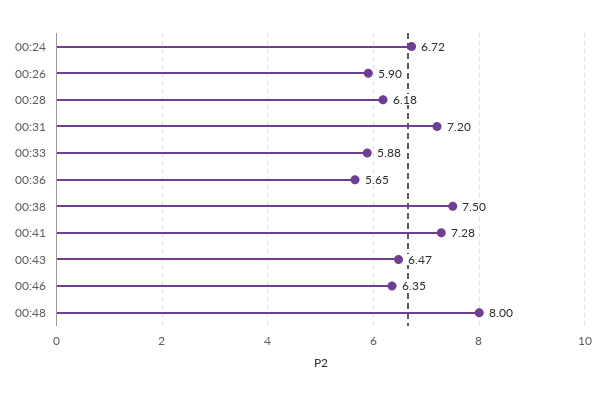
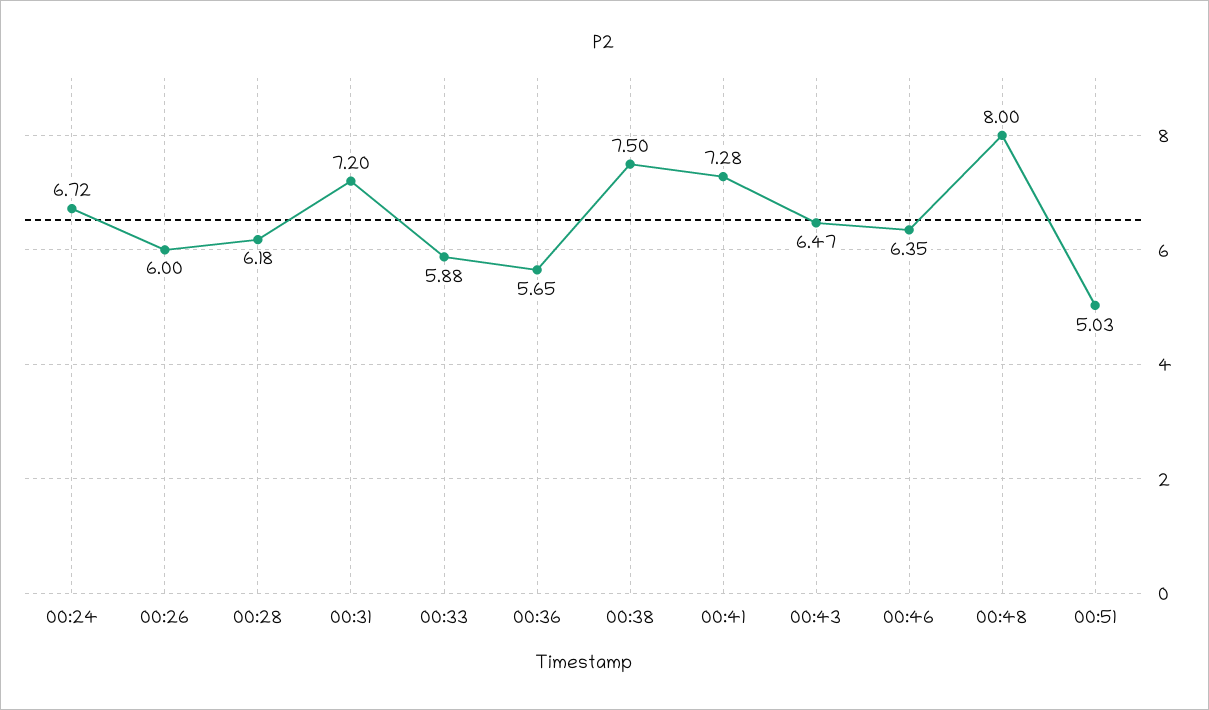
00:26: 5.9 -> 6
00:51: none -> 5.03

